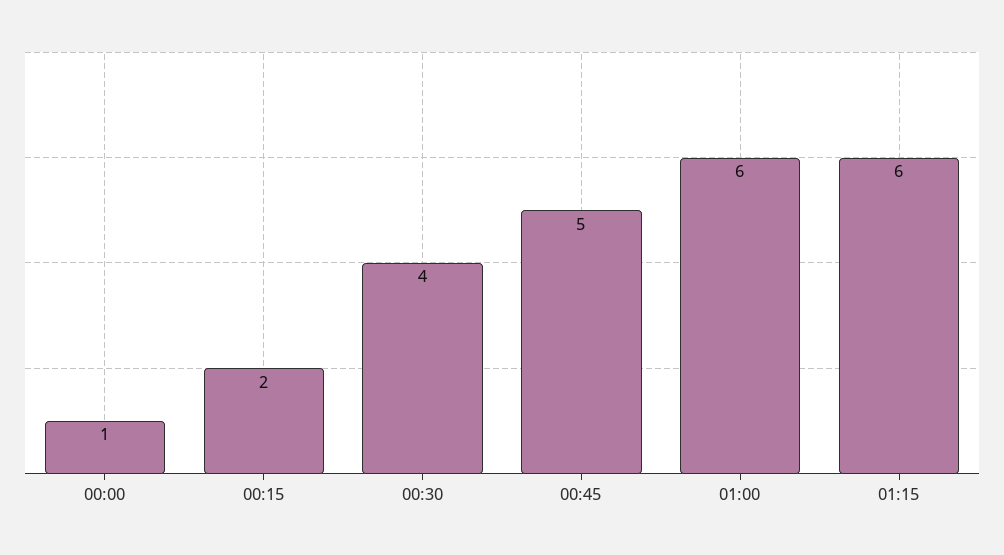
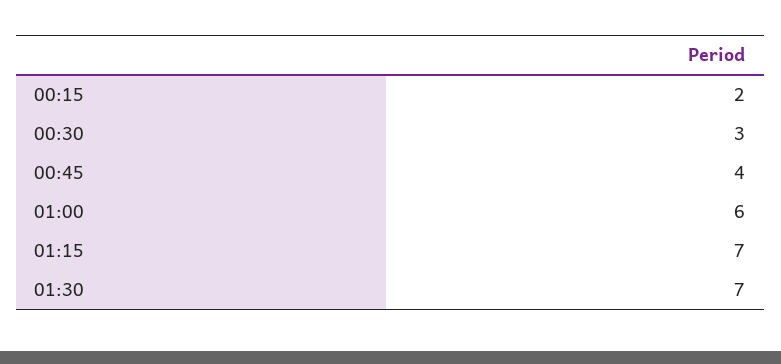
00:00: 1 -> none
00:30: 4 -> 3
00:45: 5 -> 4
01:15: 6 -> 7
01:30: none -> 7

